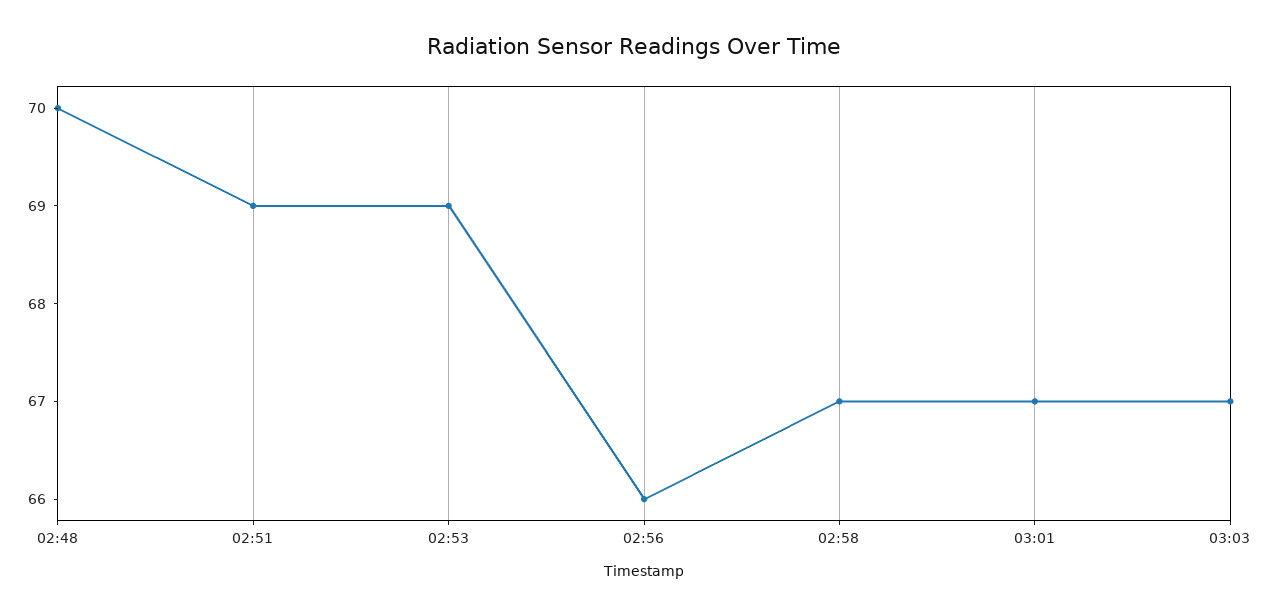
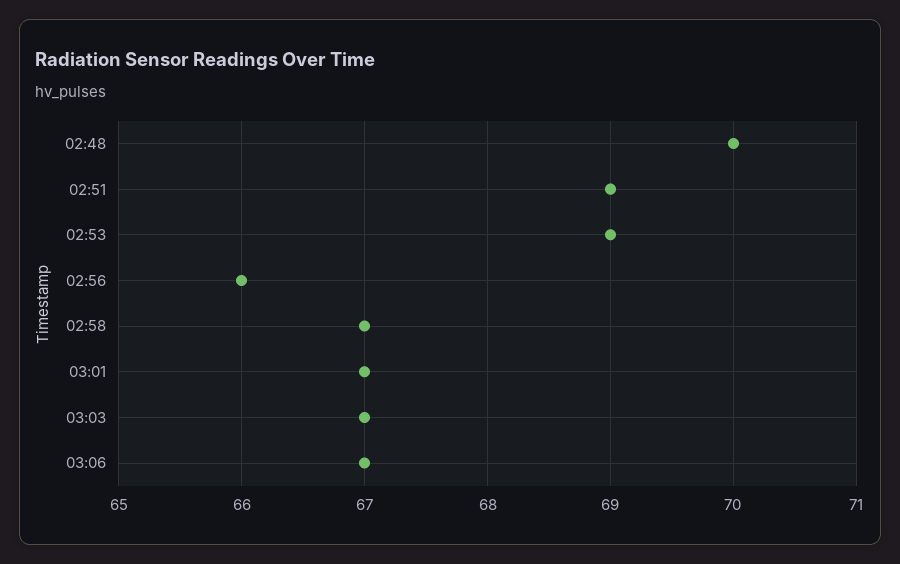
03:06: none -> 67

